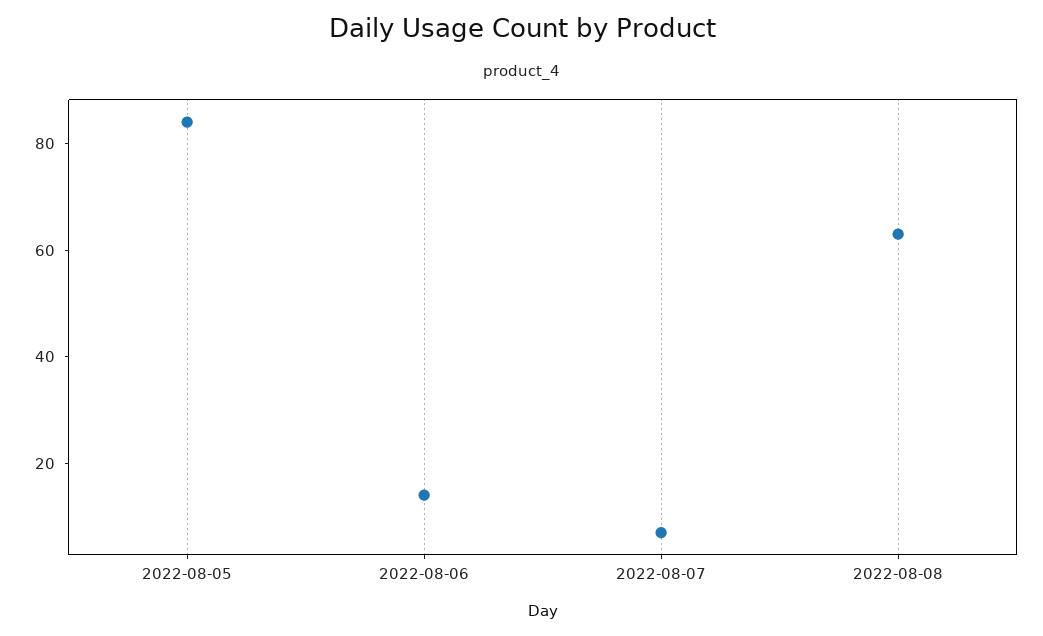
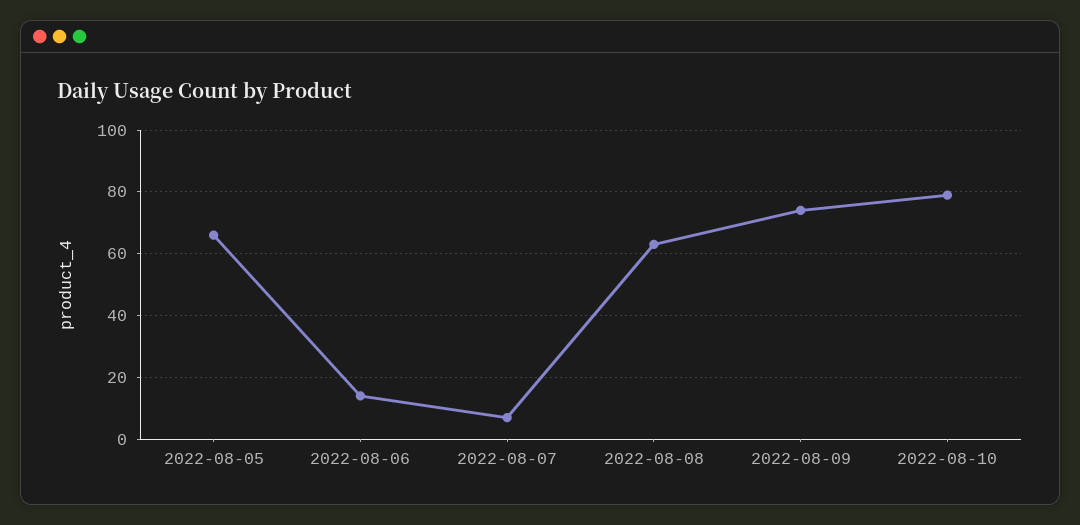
2022-08-05: 85 -> 65
2022-08-09: none -> 75
2022-08-10: none -> 80

